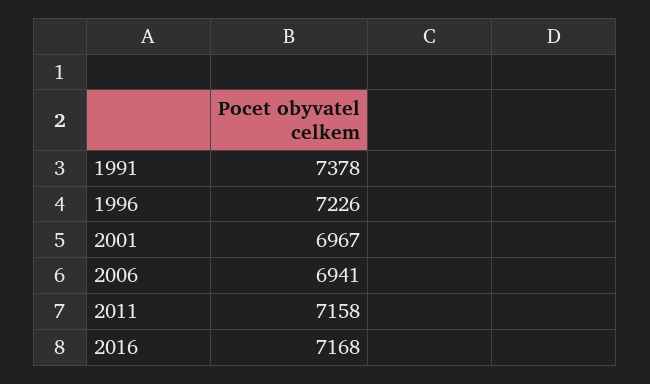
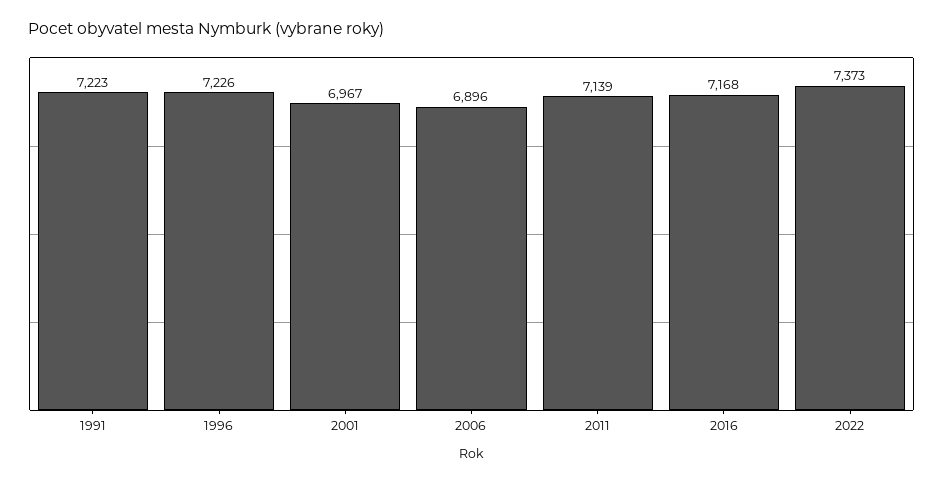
1991: 7378 -> 7223
2006: 6941 -> 6896
2011: 7158 -> 7139
2022: none -> 7373

